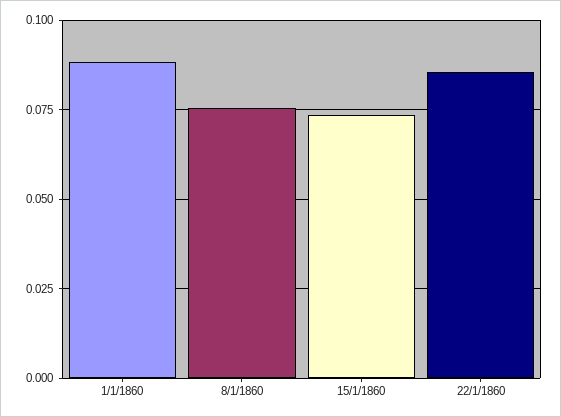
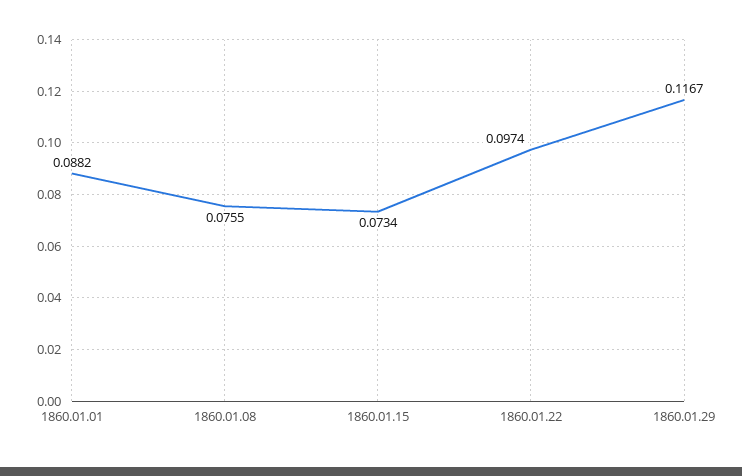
22/1/1860: 0.085 -> 0.0974
1860.01.29: none -> 0.1167

